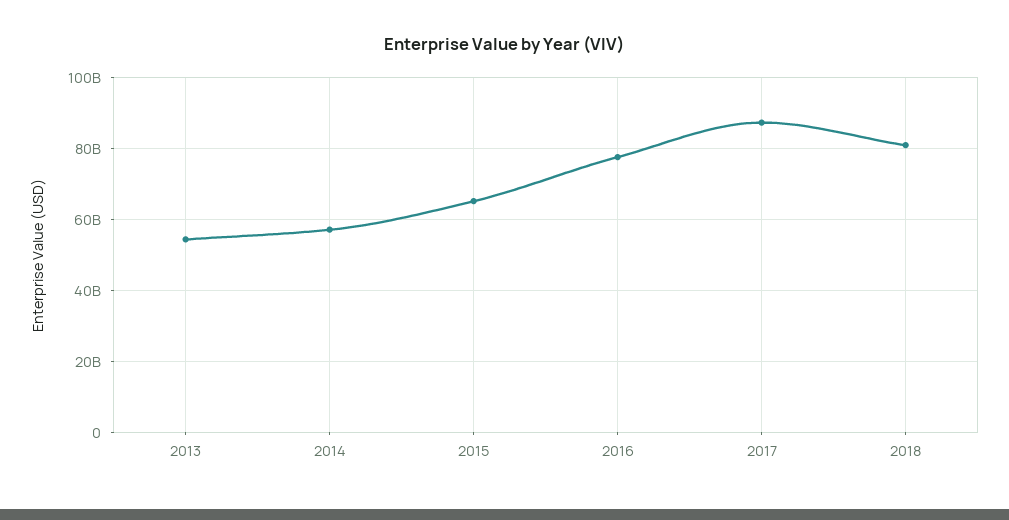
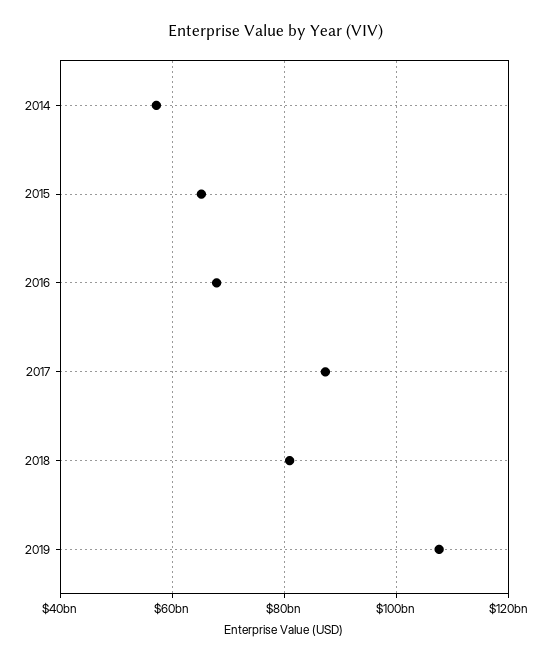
2013: 54000000000 -> none
2016: 78000000000 -> 68000000000
2019: none -> 108000000000

